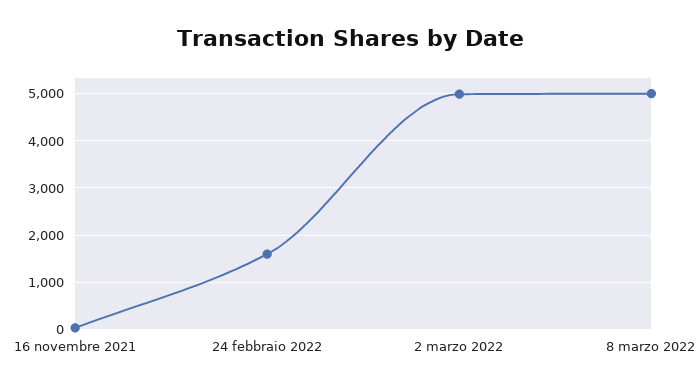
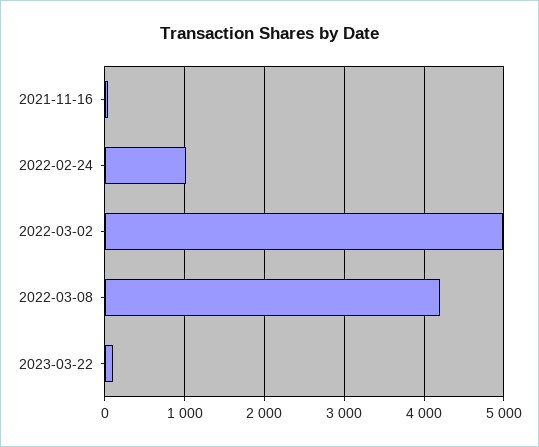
24 febbraio 2022: 1600 -> 1000
8 marzo 2022: 5000 -> 4200
2023-03-22: none -> 100

